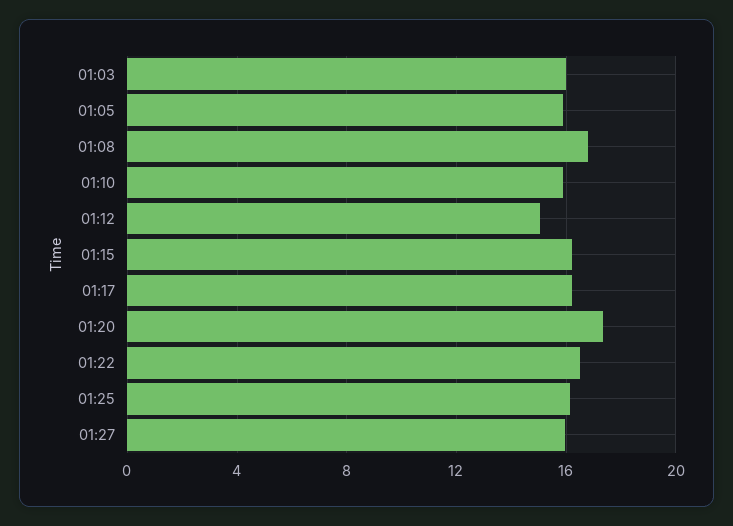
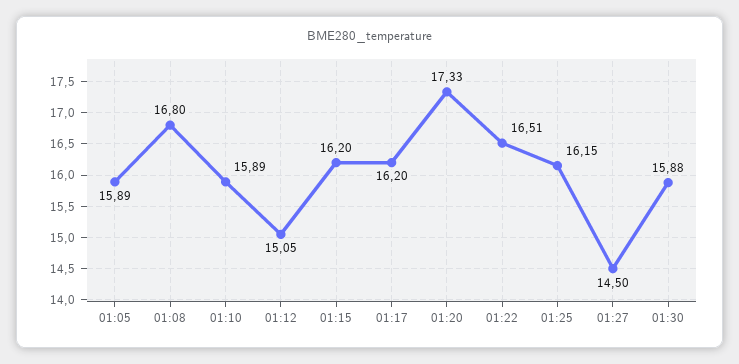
01:03: 16 -> none
01:27: 16 -> 14.5
01:30: none -> 15.88

